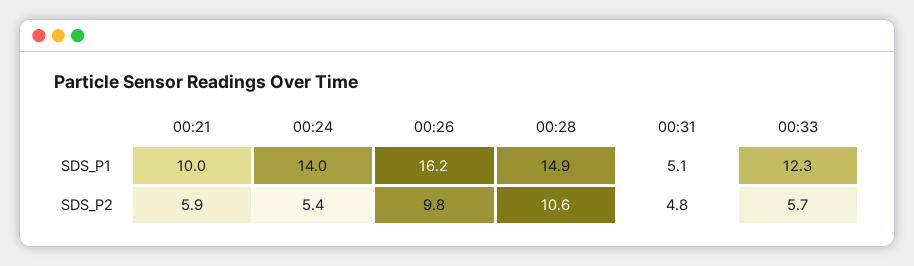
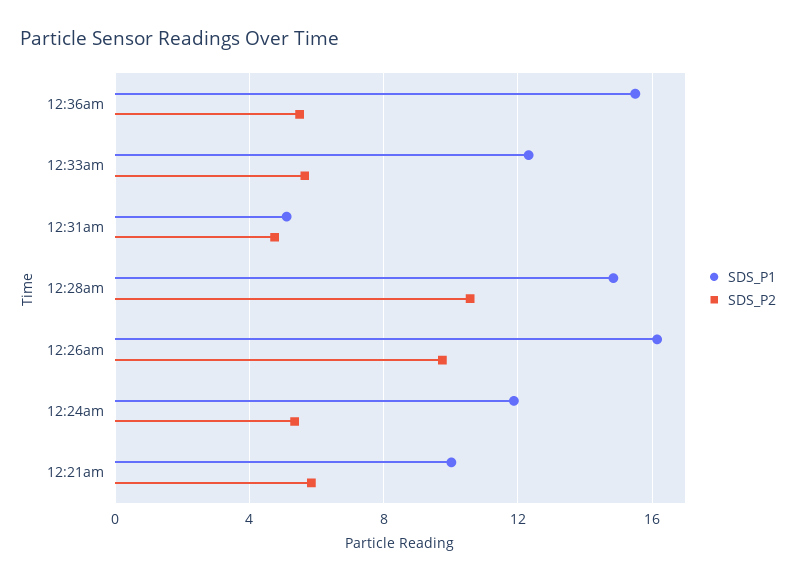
SDS_P1, 00:24: 14 -> 12
SDS_P1, 12:36am: none -> 15.5
SDS_P2, 12:36am: none -> 5.5

